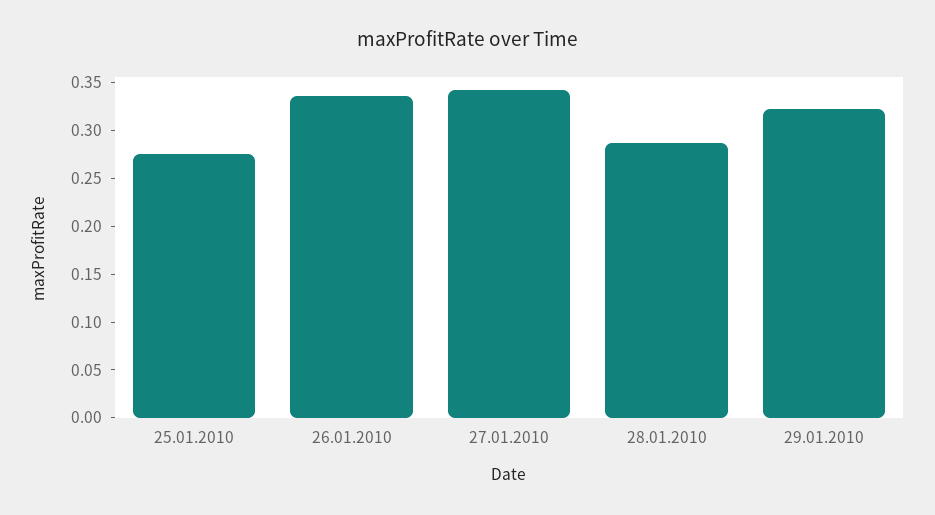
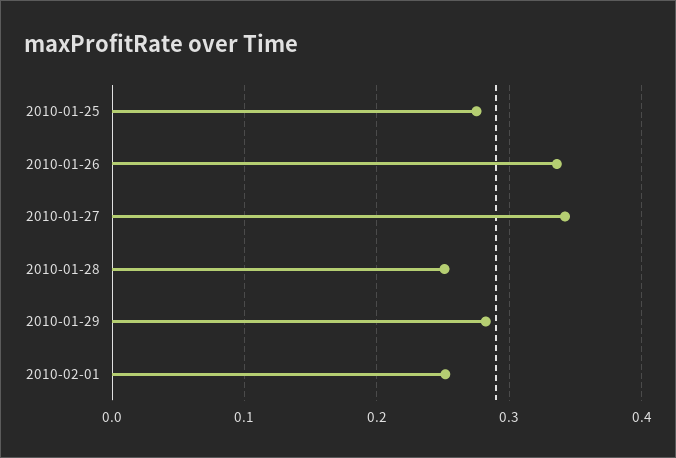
28.01.2010: 0.29 -> 0.25
29.01.2010: 0.32 -> 0.28
2010-02-01: none -> 0.25

